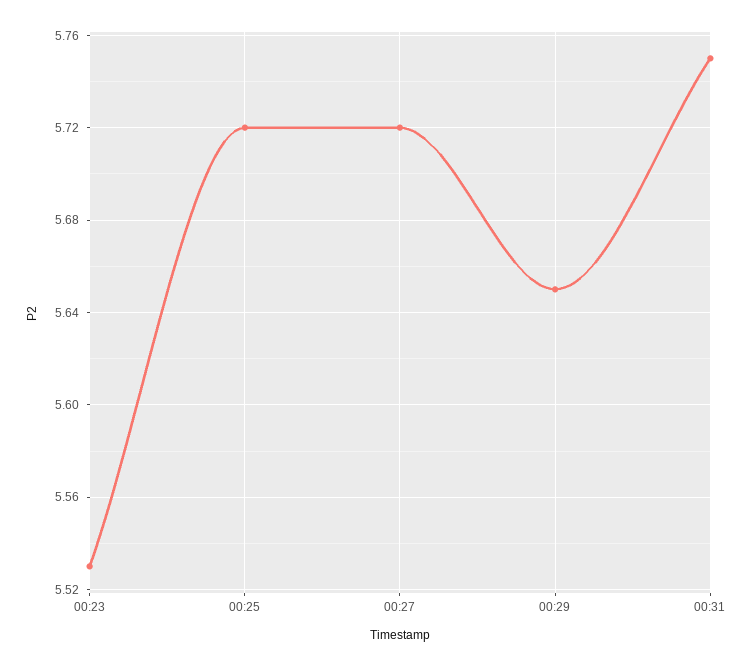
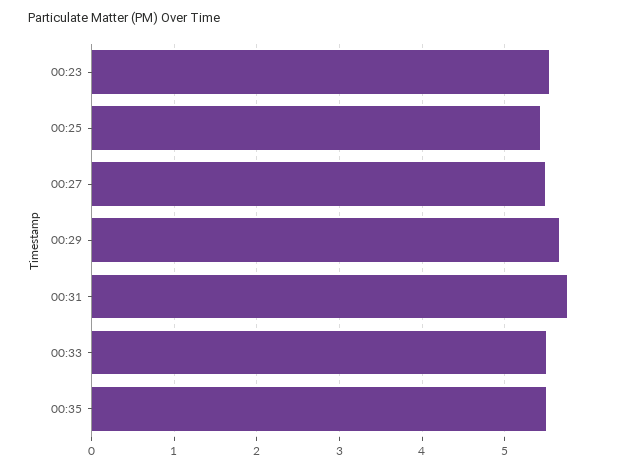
00:25: 5.72 -> 5.4
00:27: 5.72 -> 5.5
00:33: none -> 5.5
00:35: none -> 5.5

